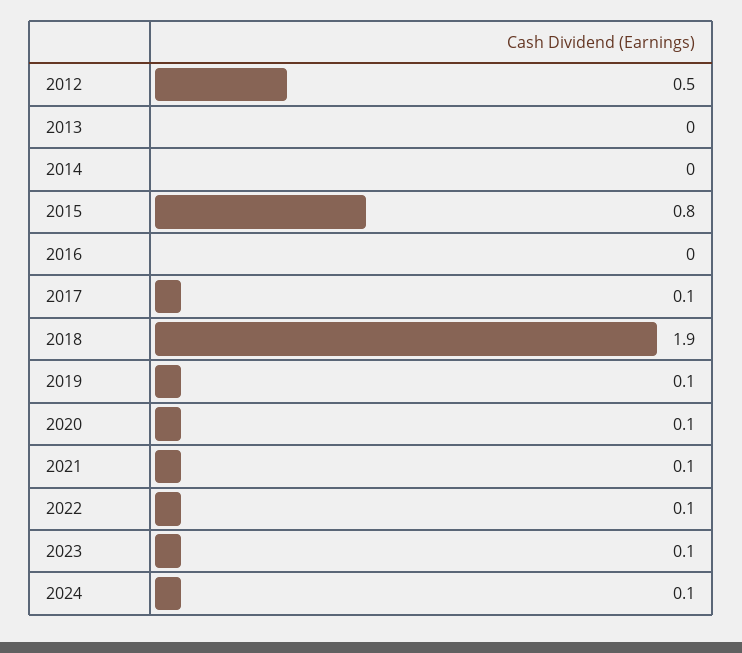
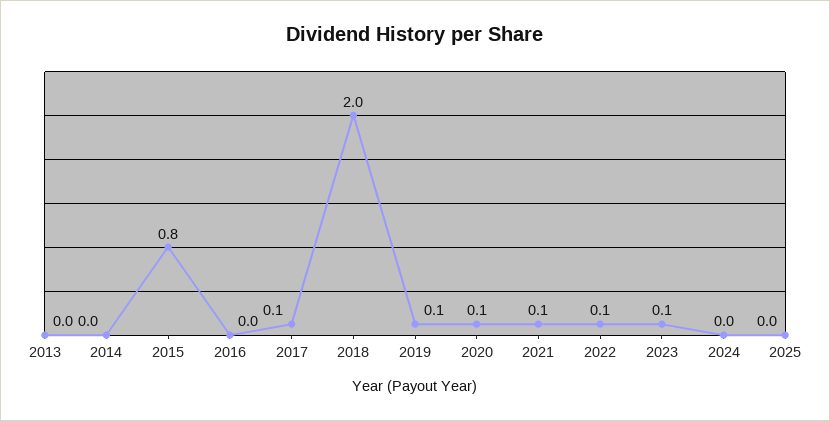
2012: 0.5 -> none
2018: 1.9 -> 2
2024: 0.1 -> 0
2025: none -> 0

